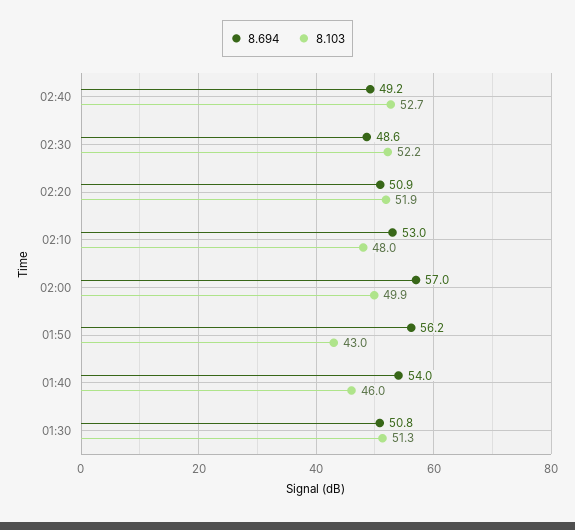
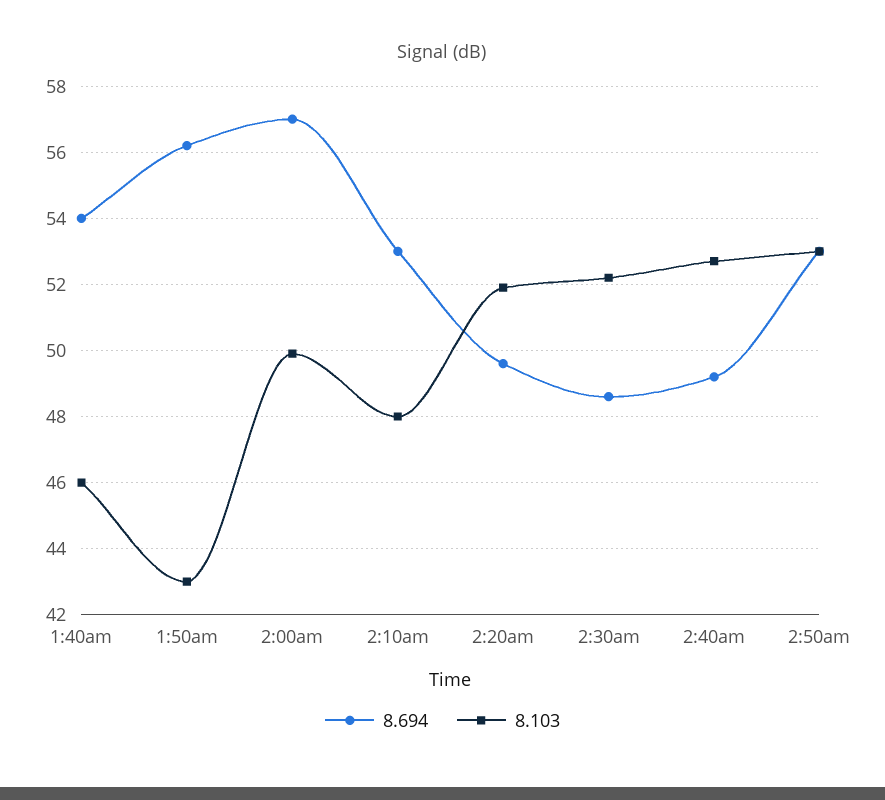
8.694, 02:20: 50.9 -> 49.5
8.694, 01:30: 50.8 -> none
8.103, 01:30: 51.3 -> none
8.694, 2:50am: none -> 53
8.103, 2:50am: none -> 53

